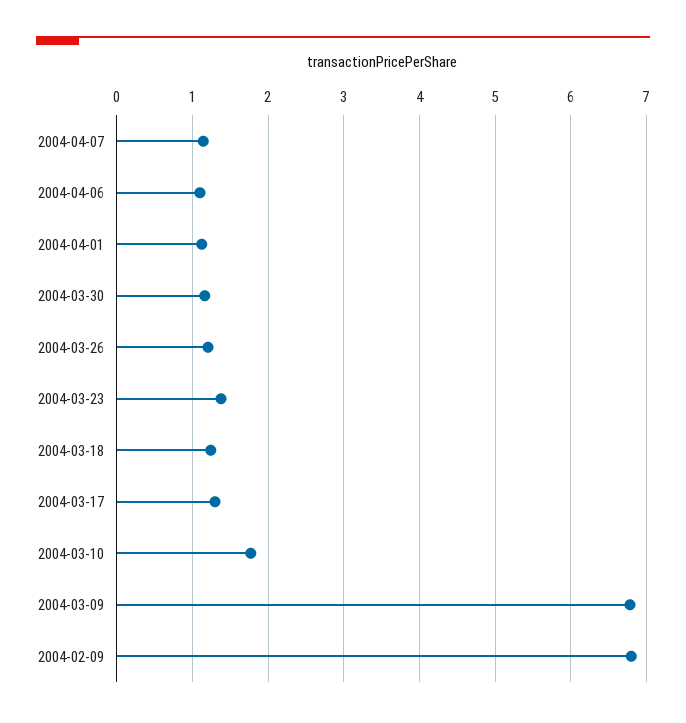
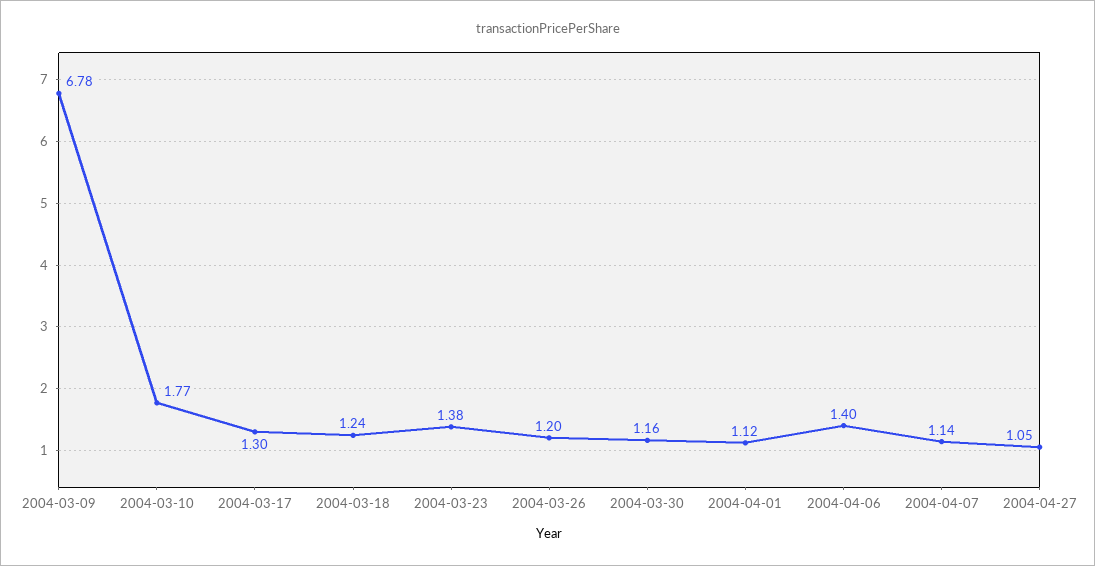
2004-04-06: 1.1 -> 1.4
2004-02-09: 6.8 -> none
2004-04-27: none -> 1.05

